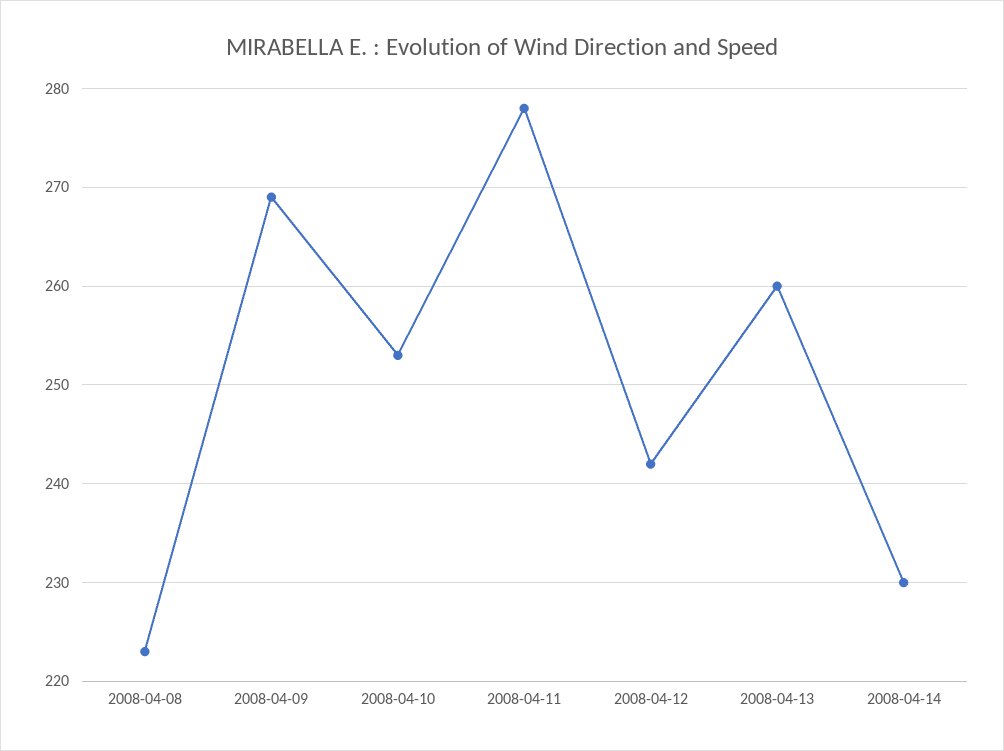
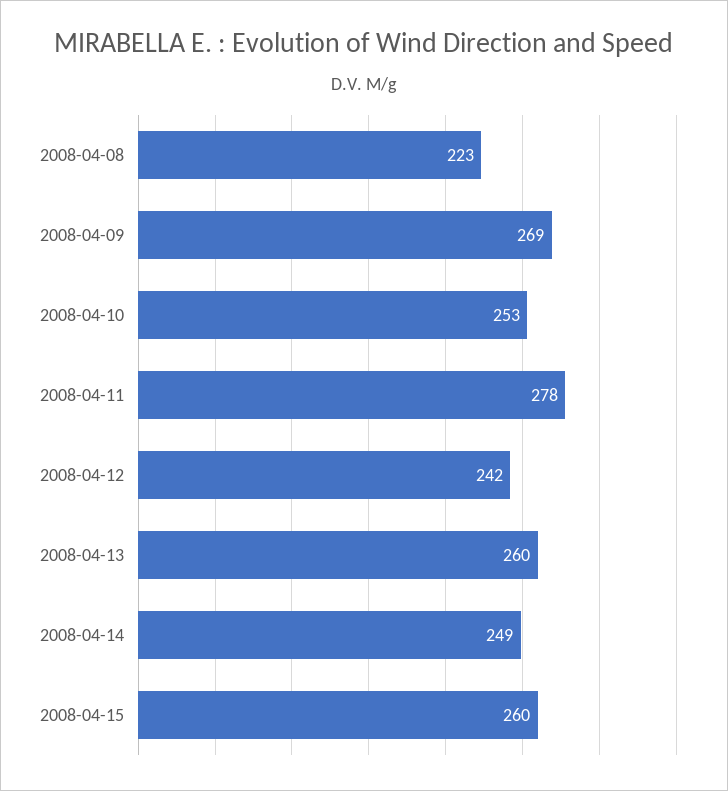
2008-04-14: 230 -> 249
2008-04-15: none -> 260

